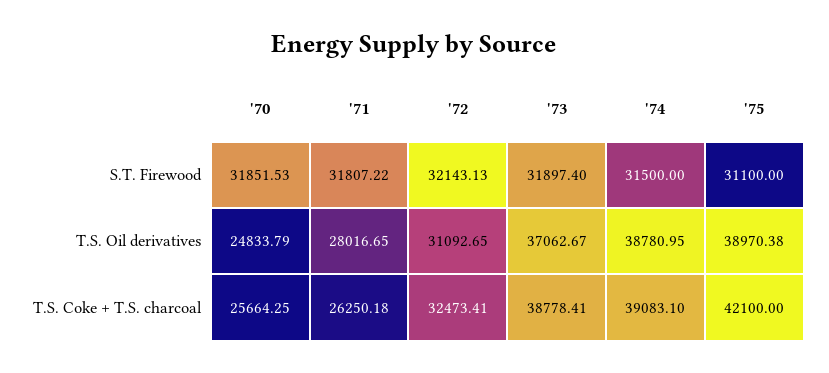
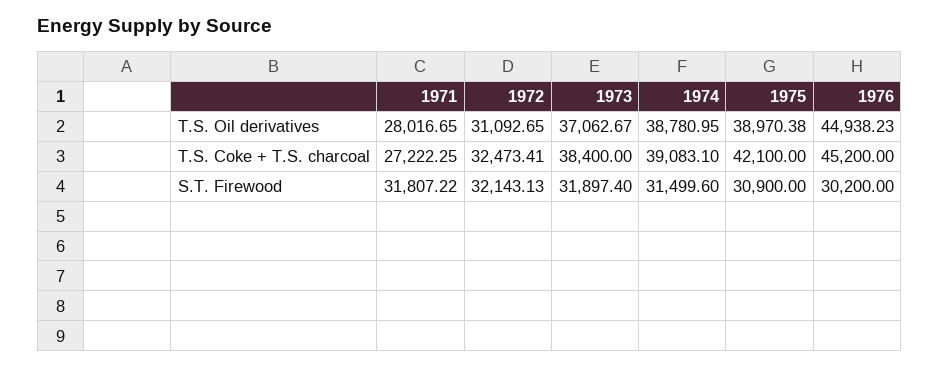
'70, S.T. Firewood: 31851.53 -> none
'74, S.T. Firewood: 31500 -> 31499.6
'75, S.T. Firewood: 31100 -> 30900
'70, T.S. Oil derivatives: 24833.79 -> none
'70, T.S. Coke + T.S. charcoal: 25664.25 -> none
'71, T.S. Coke + T.S. charcoal: 26250.18 -> 27222.25
'73, T.S. Coke + T.S. charcoal: 38778.41 -> 38400
1976, T.S. Oil derivatives: none -> 44938.23
1976, T.S. Coke + T.S. charcoal: none -> 45200
1976, S.T. Firewood: none -> 30200

